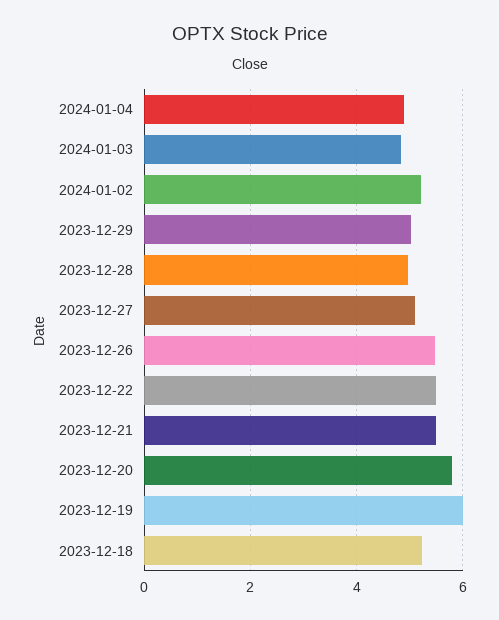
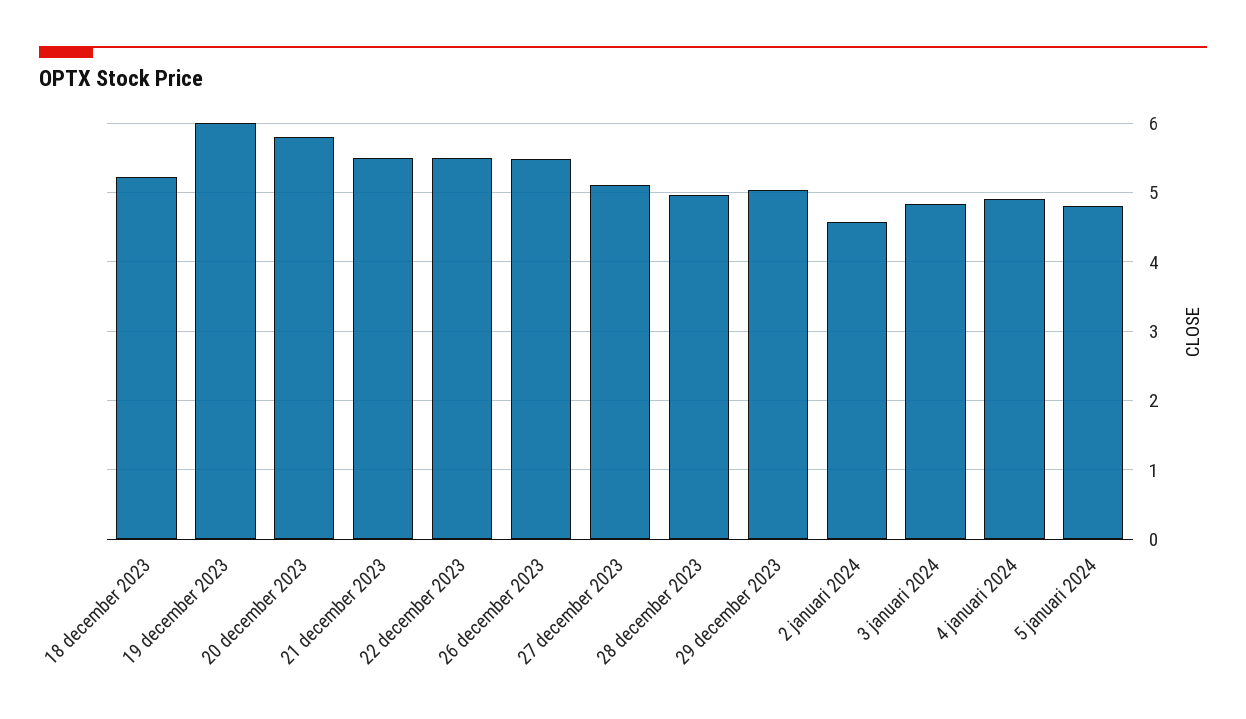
2024-01-02: 5.2 -> 4.6
5 januari 2024: none -> 4.8

